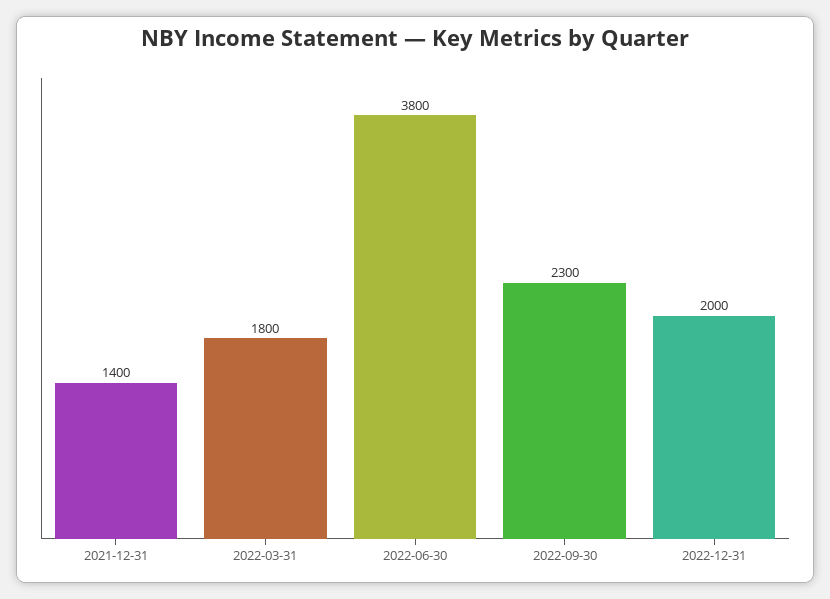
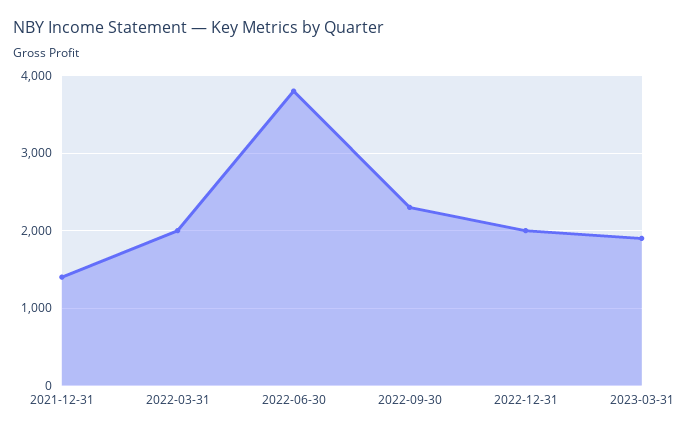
2022-03-31: 1800 -> 2000
2023-03-31: none -> 1900

